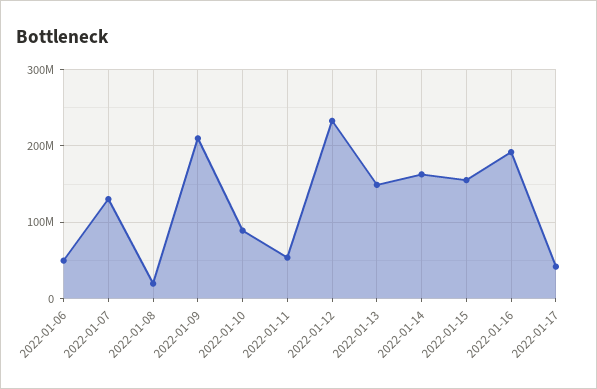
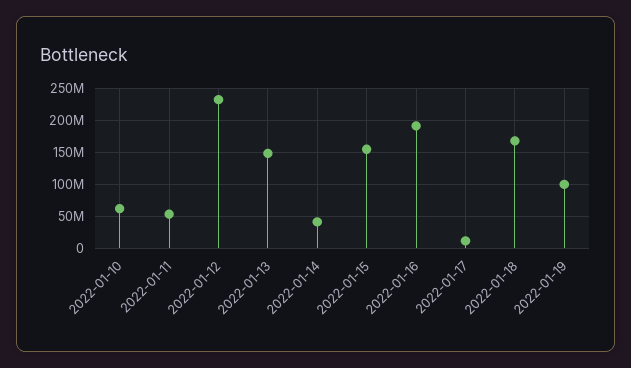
2022-01-06: 50000000 -> none
2022-01-07: 130000000 -> none
2022-01-08: 20000000 -> none
2022-01-09: 210000000 -> none
2022-01-10: 90000000 -> 60000000
2022-01-14: 160000000 -> 40000000
2022-01-17: 40000000 -> 10000000
2022-01-18: none -> 170000000
2022-01-19: none -> 100000000

